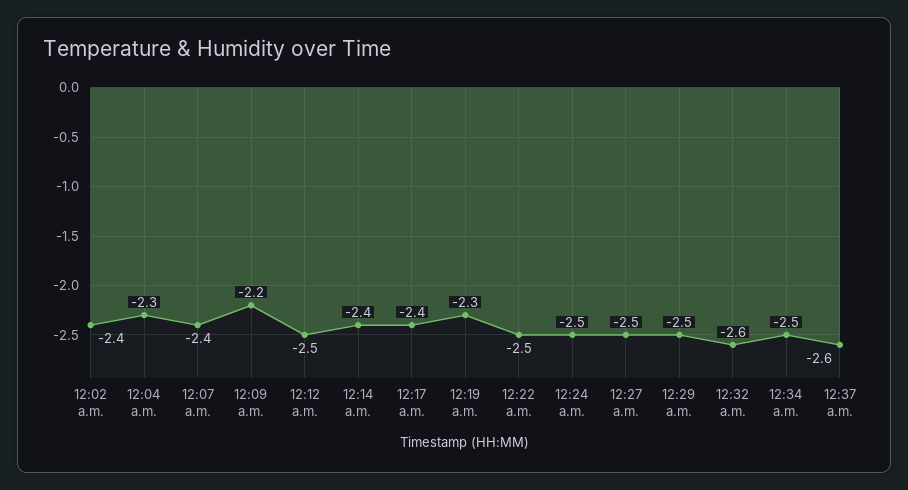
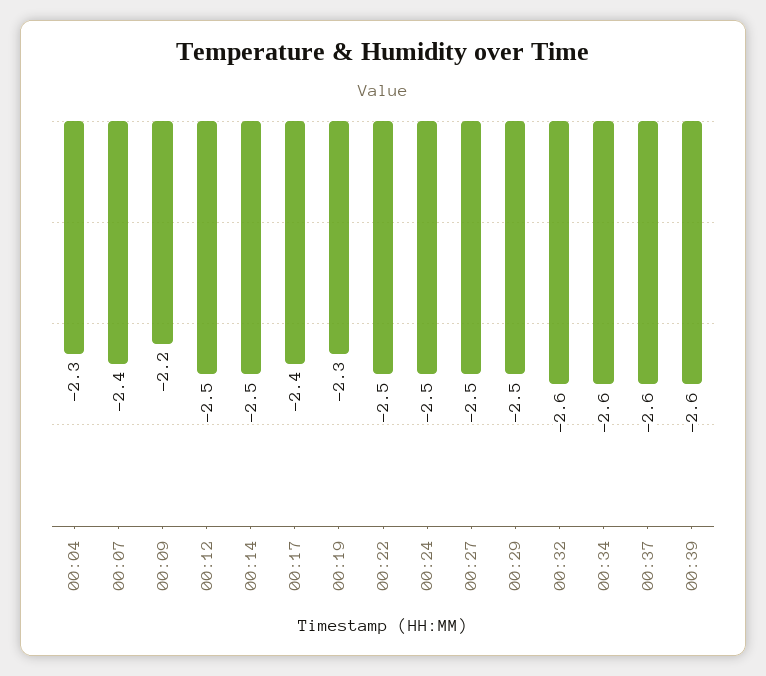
12:02 a.m.: -2.4 -> none
12:14 a.m.: -2.4 -> -2.5
12:34 a.m.: -2.5 -> -2.6
00:39: none -> -2.6

